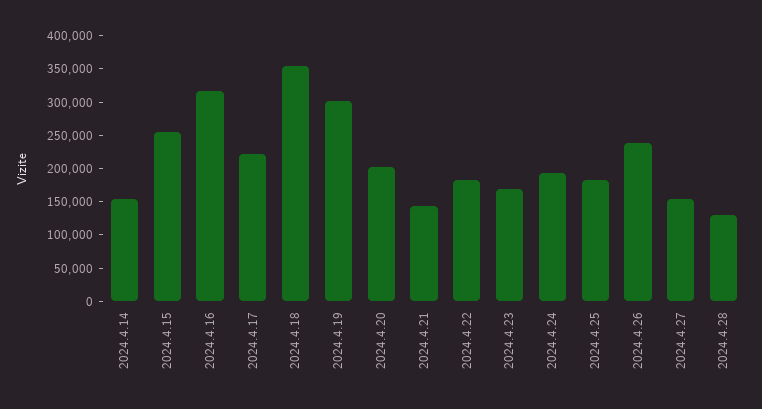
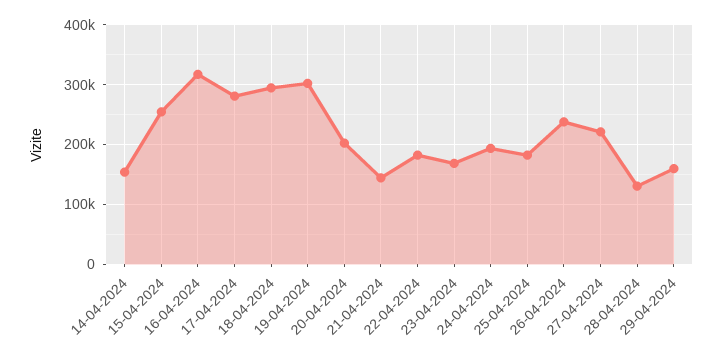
2024.4.17: 225000 -> 280000
2024.4.18: 350000 -> 300000
2024.4.27: 150000 -> 220000
29-04-2024: none -> 160000

